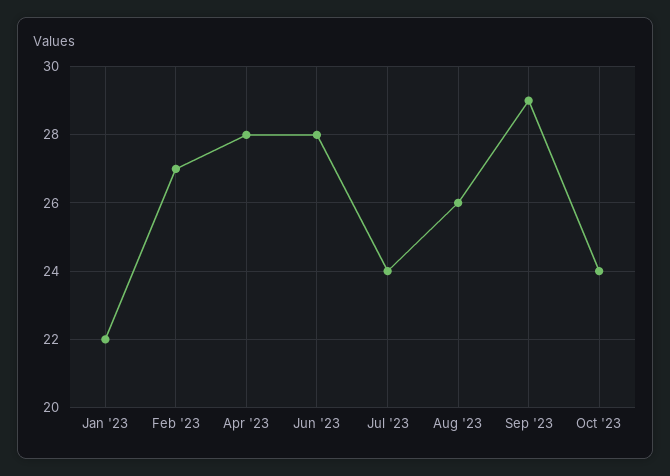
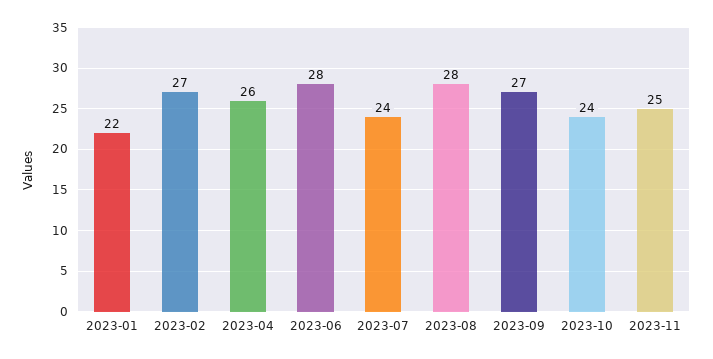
Apr '23: 28 -> 26
Aug '23: 26 -> 28
Sep '23: 29 -> 27
2023-11: none -> 25

